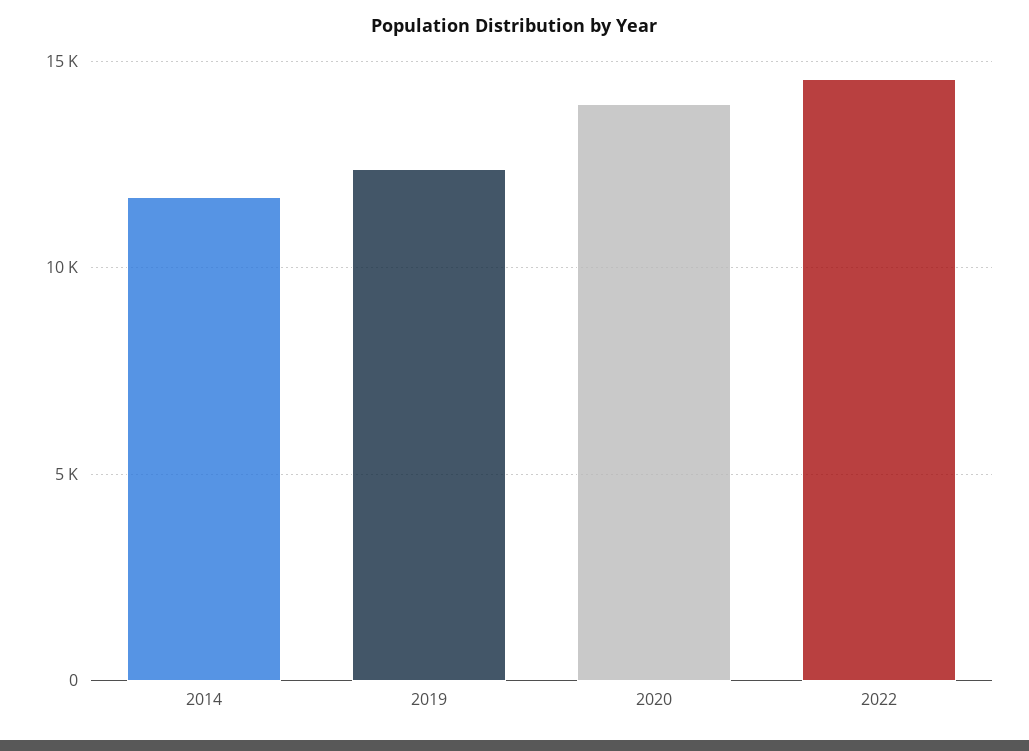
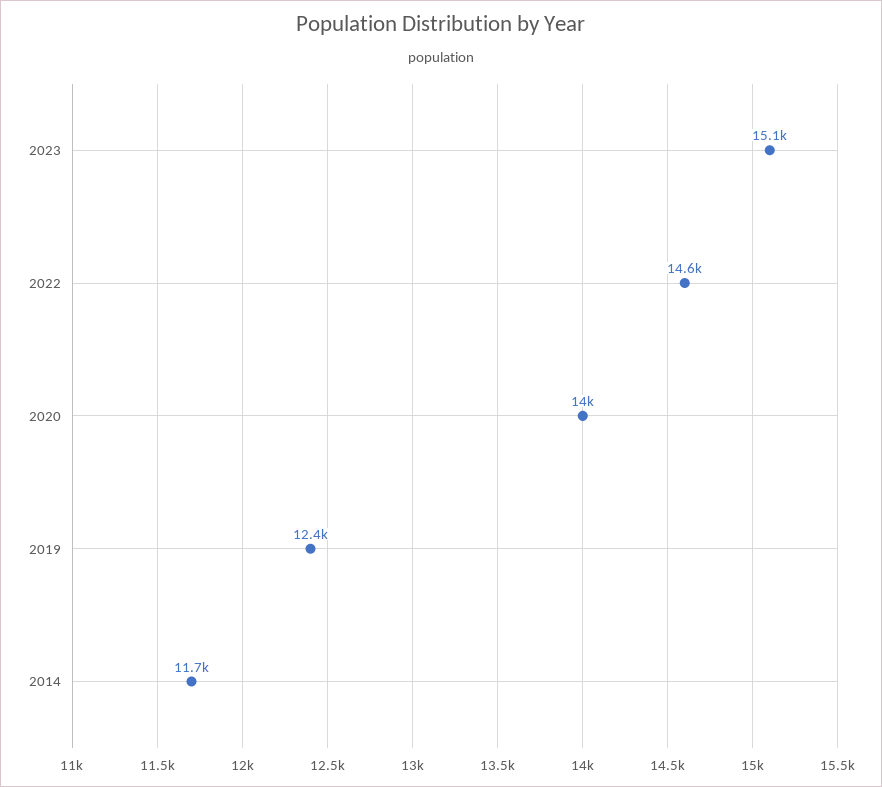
2023: none -> 15100

